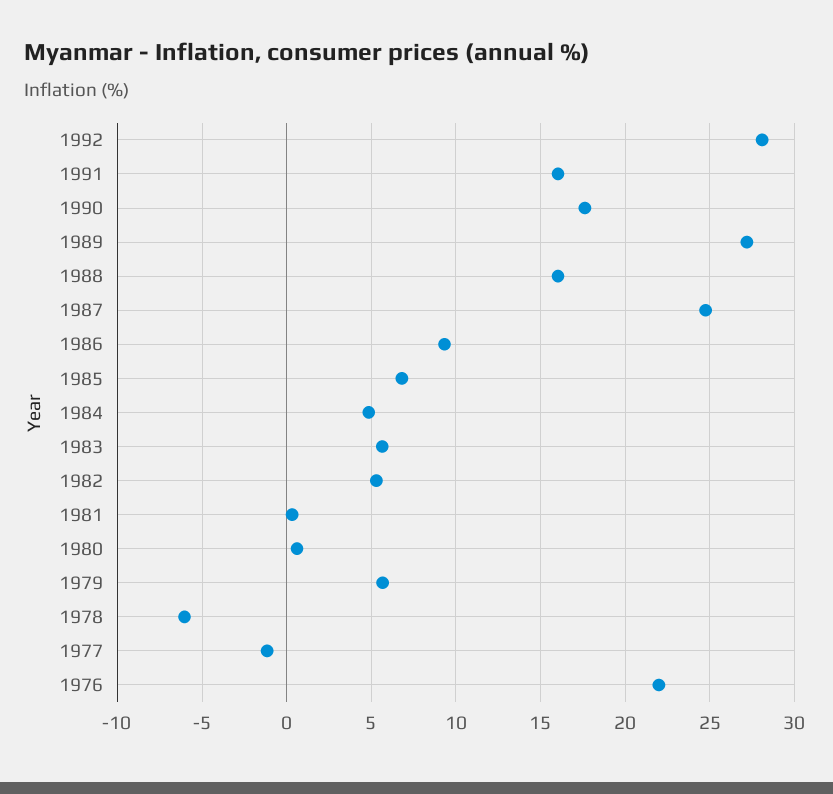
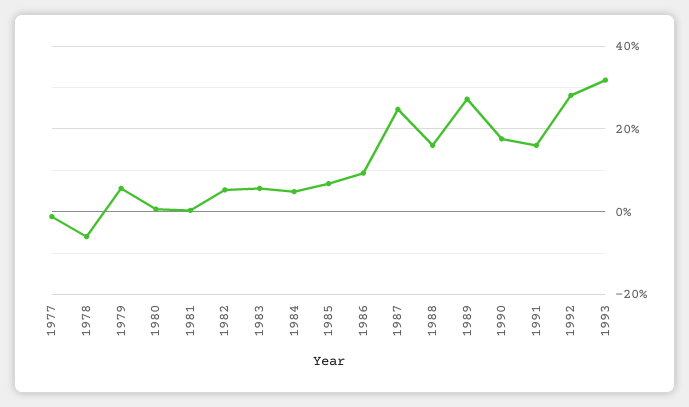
1976: 22 -> none
1993: none -> 32

